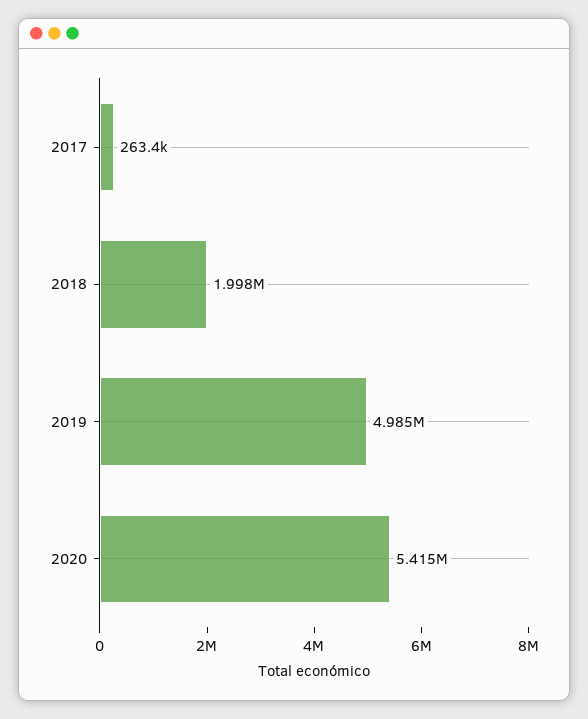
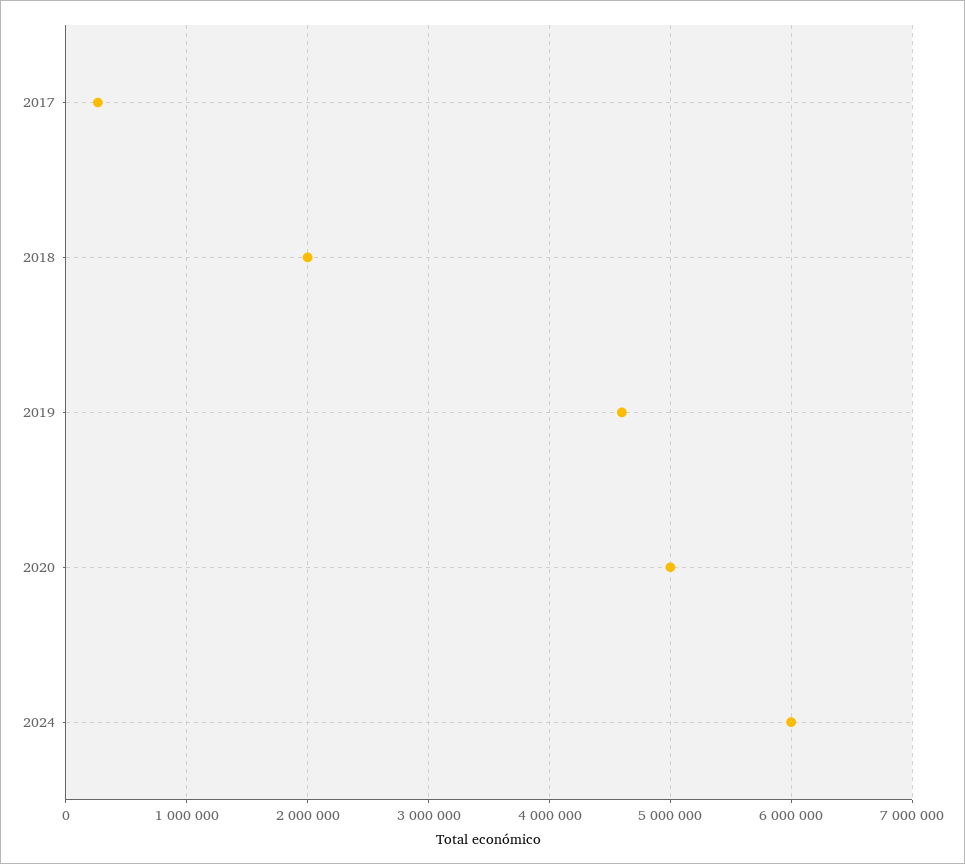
2019: 4985000 -> 4600000
2020: 5415000 -> 5000000
2024: none -> 6000000

